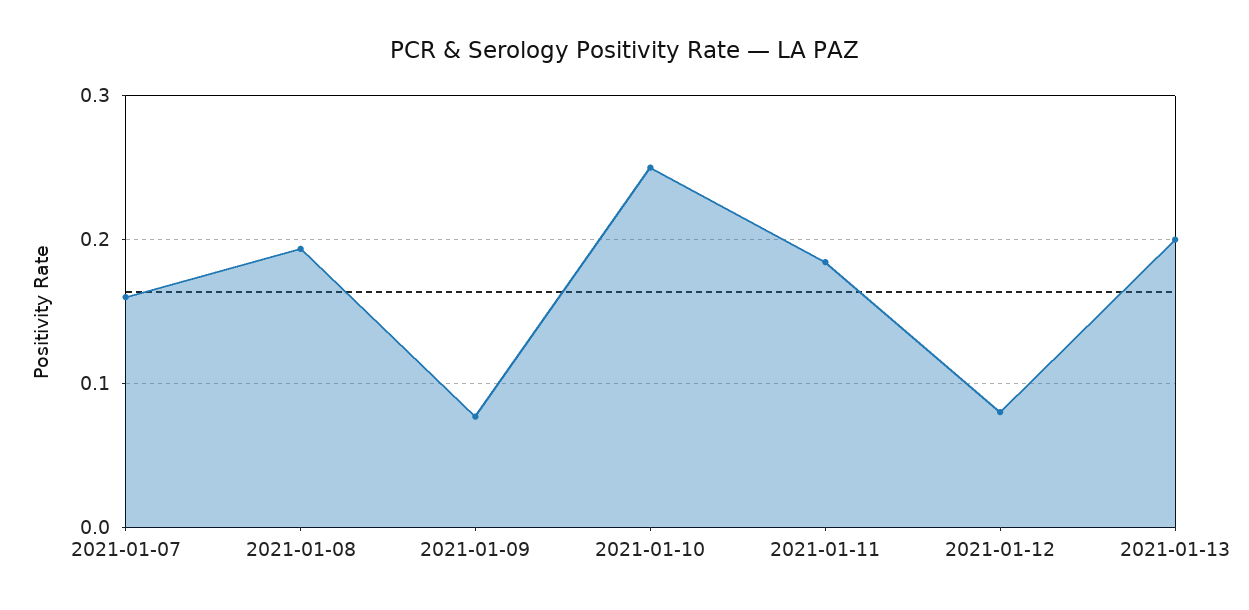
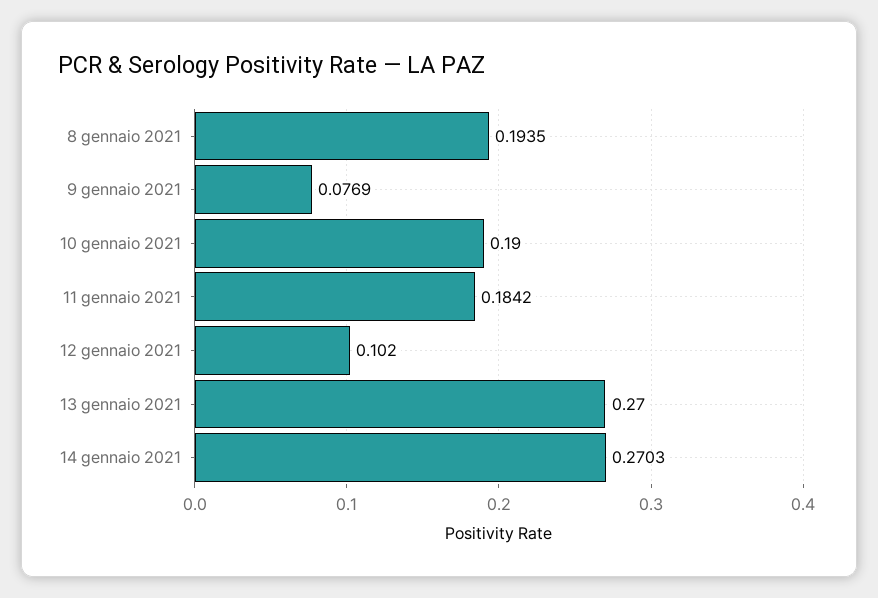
2021-01-07: 0.16 -> none
2021-01-10: 0.25 -> 0.19
2021-01-12: 0.08 -> 0.102
2021-01-13: 0.2 -> 0.27
14 gennaio 2021: none -> 0.2703

